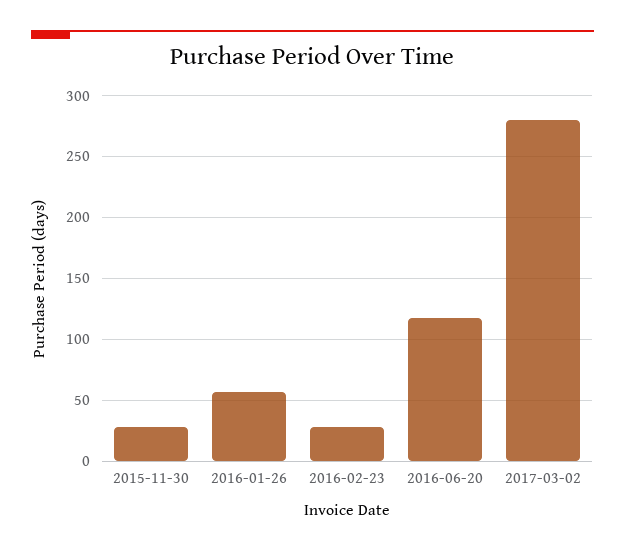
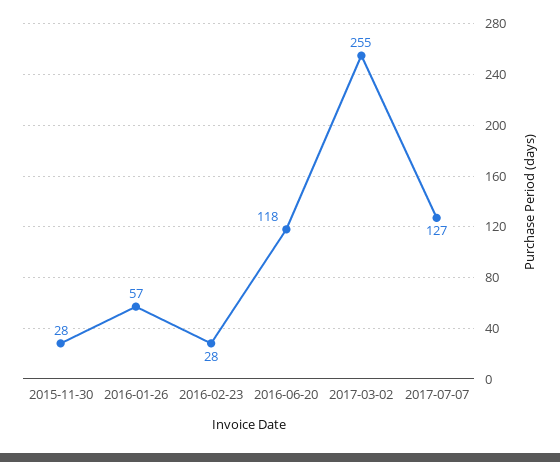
2017-03-02: 280 -> 255
2017-07-07: none -> 127

